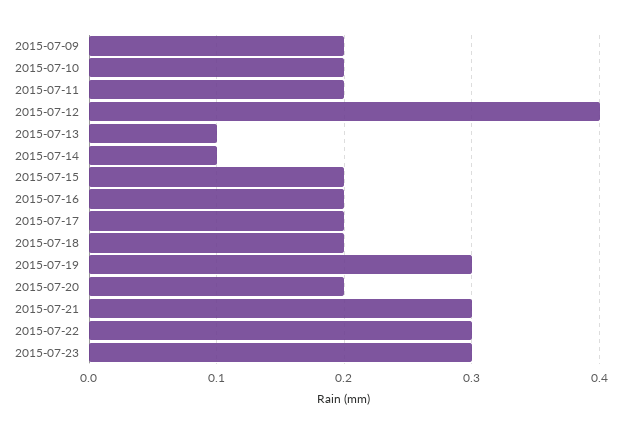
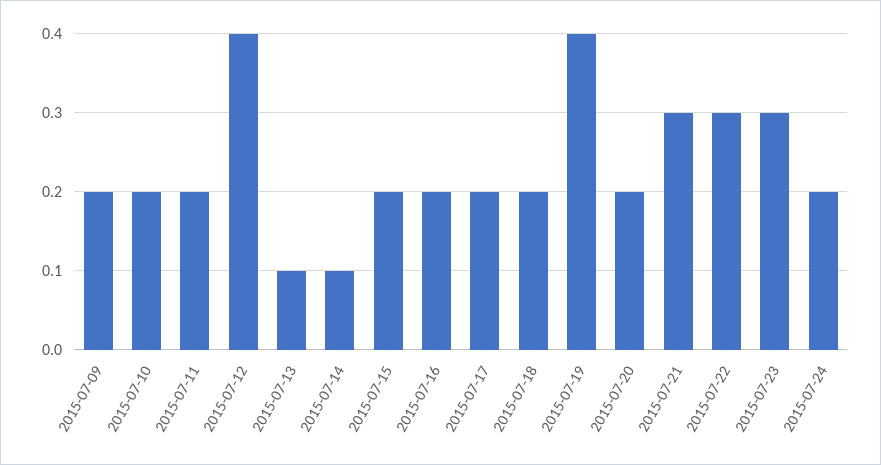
2015-07-19: 0.3 -> 0.4
2015-07-24: none -> 0.2

